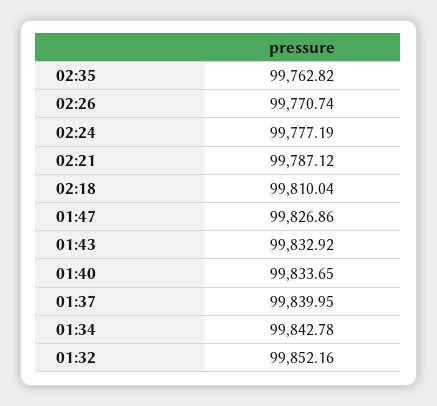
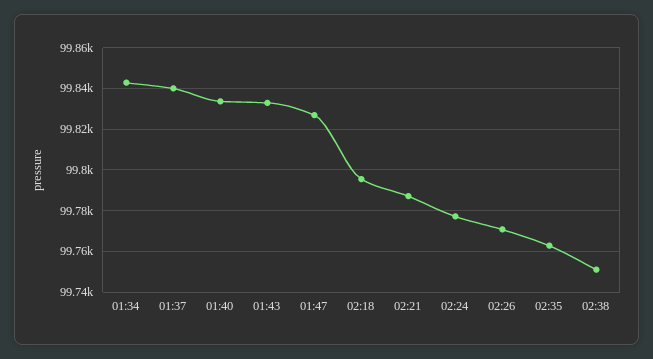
02:18: 99810.04 -> 99795
01:32: 99852.16 -> none
02:38: none -> 99750

